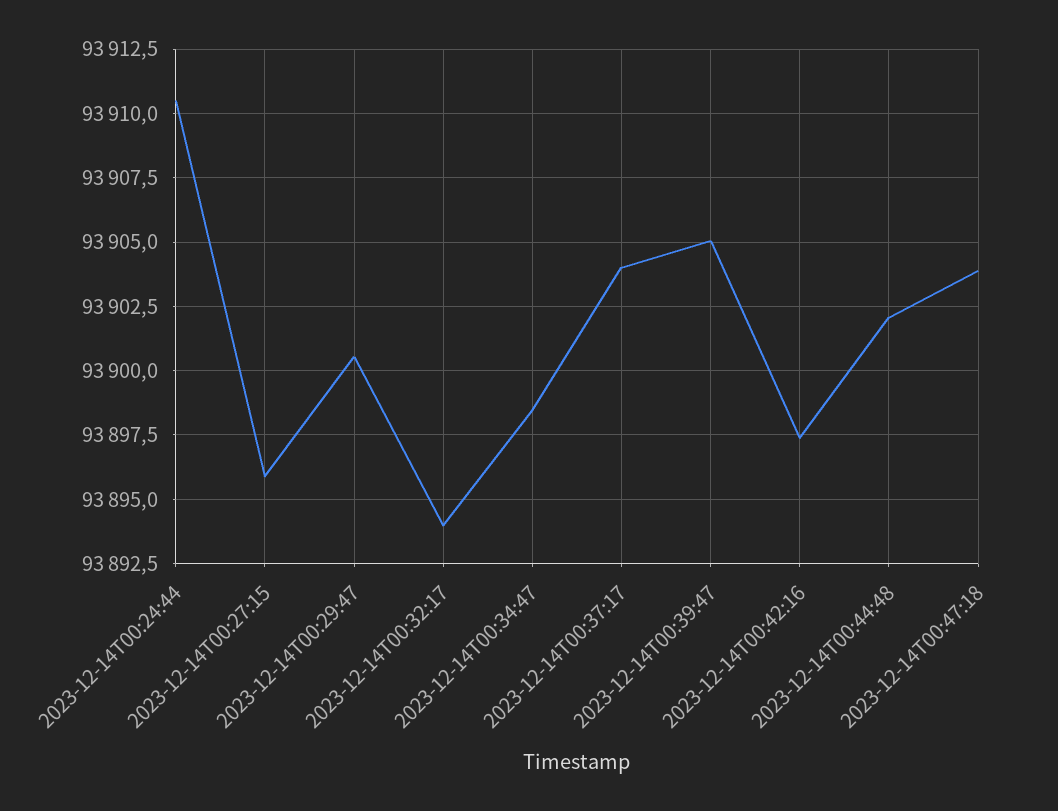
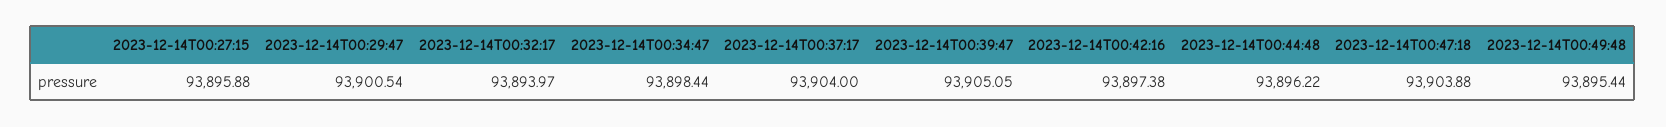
2023-12-14T00:24:44: 93910.5 -> none
2023-12-14T00:44:48: 93902 -> 93896.22
2023-12-14T00:49:48: none -> 93895.44

